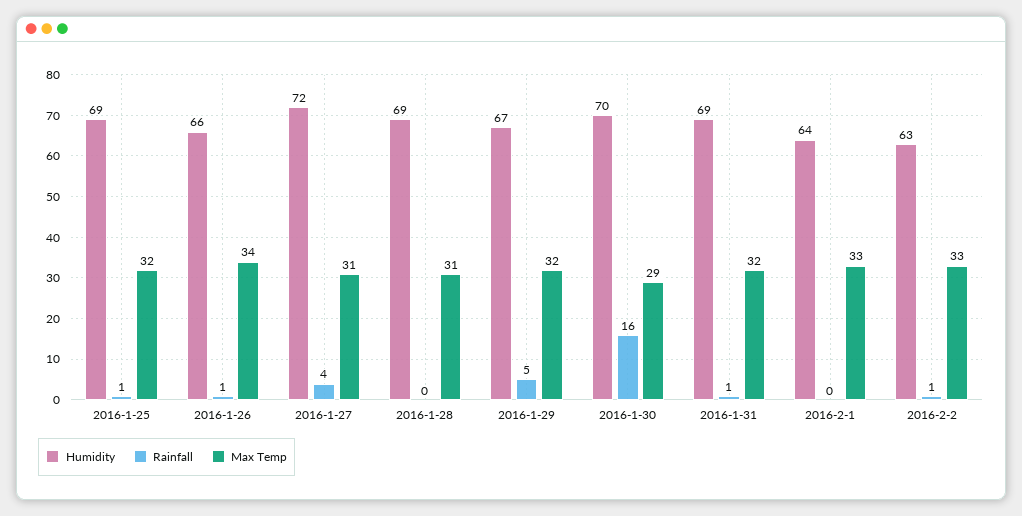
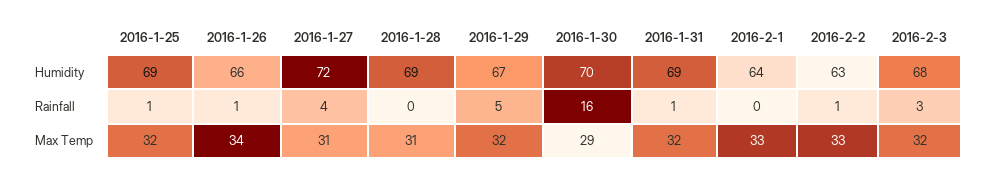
Humidity, 2016-2-3: none -> 68
Rainfall, 2016-2-3: none -> 3
Max Temp, 2016-2-3: none -> 32

